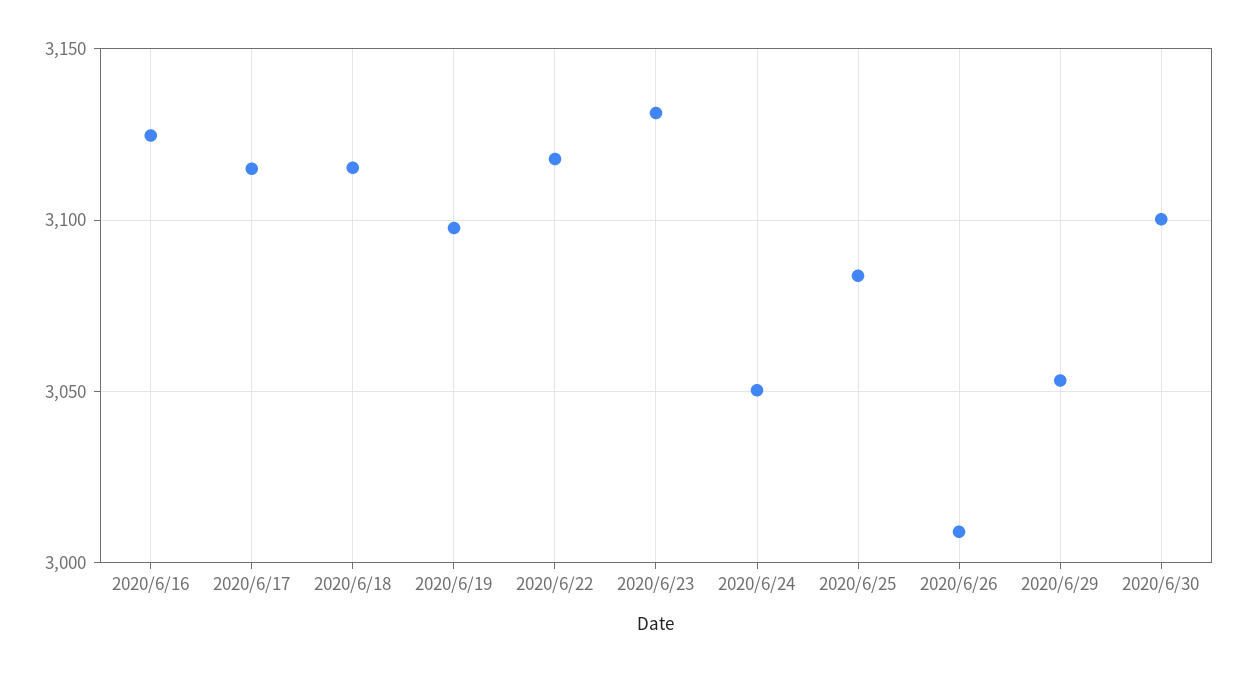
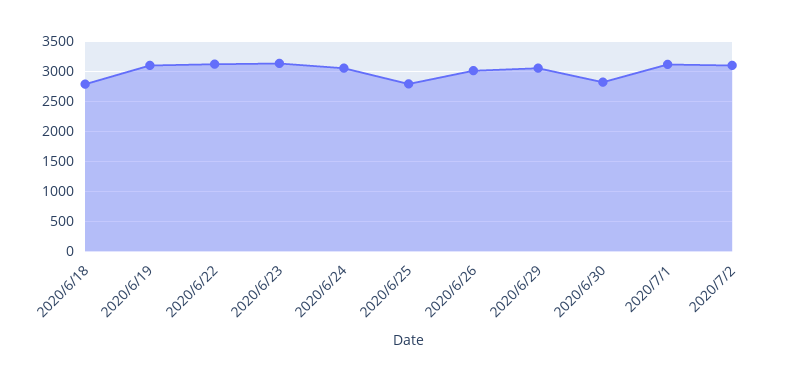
2020/6/16: 3125 -> none
2020/6/17: 3115 -> none
2020/6/18: 3115 -> 2800
2020/6/25: 3085 -> 2800
2020/6/30: 3100 -> 2800
2020/7/1: none -> 3100
2020/7/2: none -> 3100

